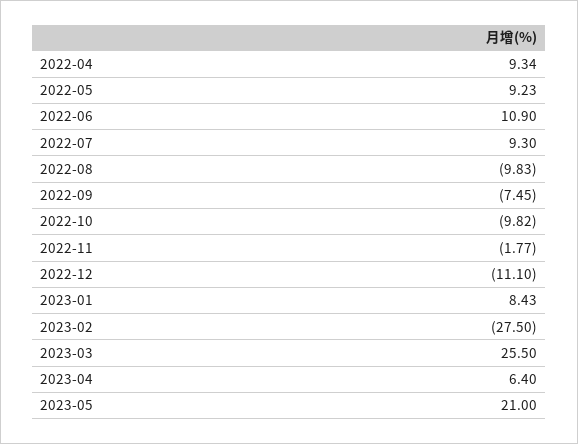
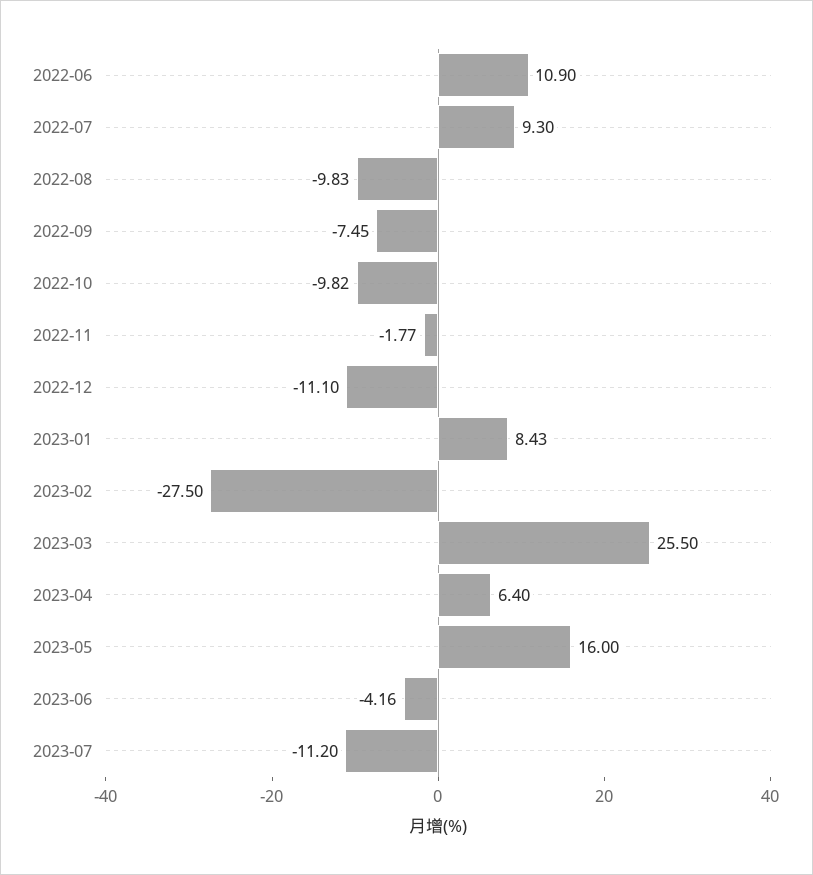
2022-04: 9.34 -> none
2022-05: 9.23 -> none
2023-05: 21 -> 16
2023-06: none -> -4.16
2023-07: none -> -11.2

